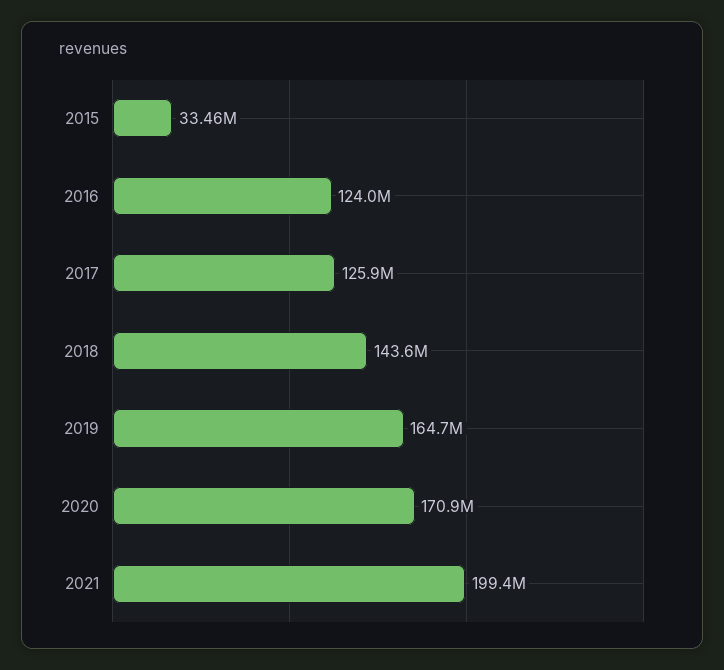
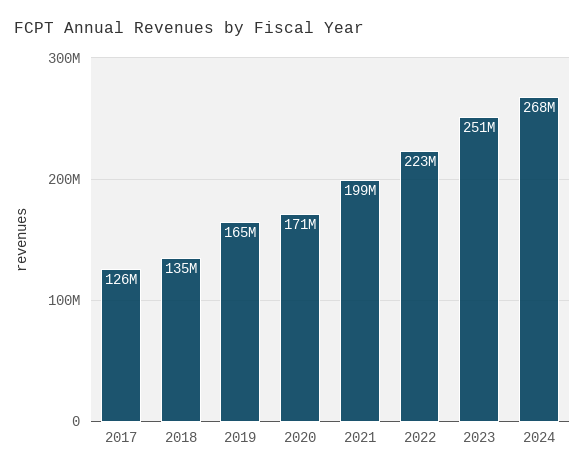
2015: 33460000 -> none
2016: 124000000 -> none
2018: 143600000 -> 135000000
2022: none -> 223000000
2023: none -> 251000000
2024: none -> 268000000

